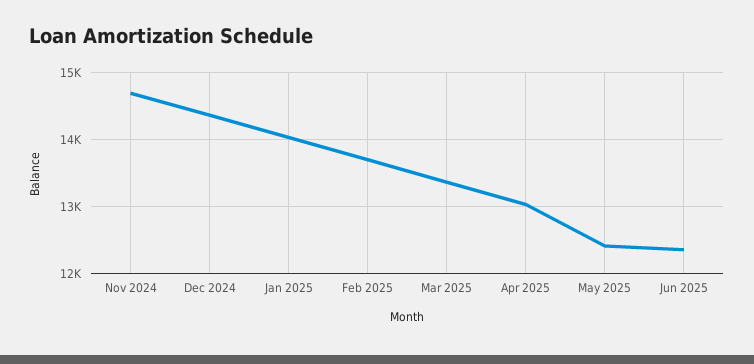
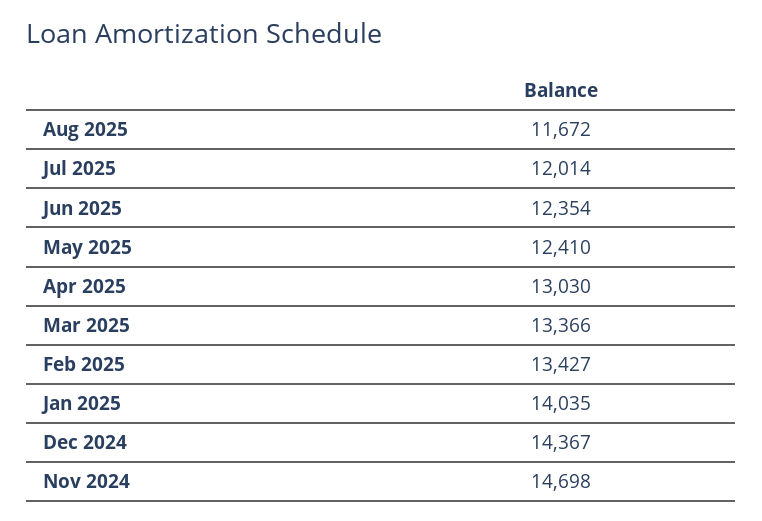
Feb 2025: 13700 -> 13427
Aug 2025: none -> 11672
Jul 2025: none -> 12014

